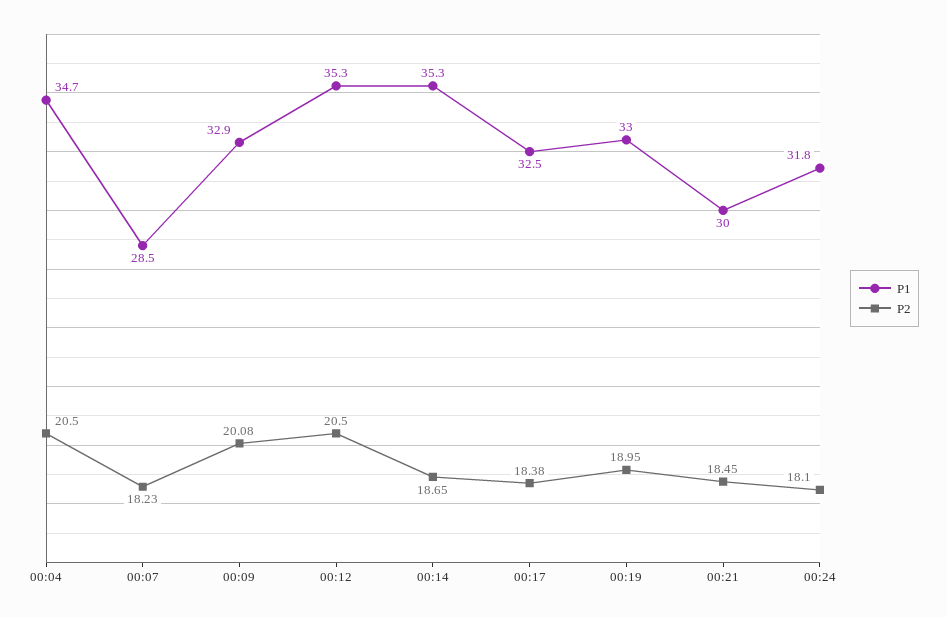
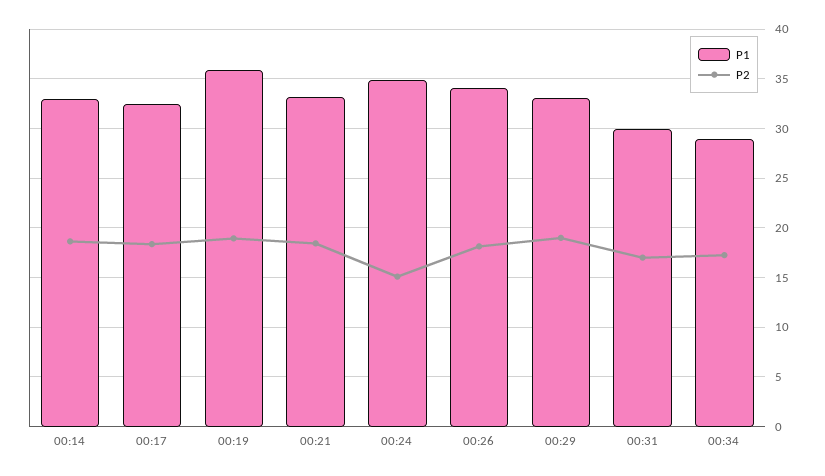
P1, 00:04: 34.7 -> none
P2, 00:04: 20.5 -> none
P1, 00:07: 28.5 -> none
P2, 00:07: 18.23 -> none
P1, 00:09: 32.9 -> none
P2, 00:09: 20.08 -> none
P1, 00:12: 35.3 -> none
P2, 00:12: 20.5 -> none
P1, 00:14: 35.3 -> 33
P1, 00:19: 33 -> 36
P1, 00:21: 30 -> 33
P1, 00:24: 31.8 -> 35
P2, 00:24: 18.1 -> 15
P1, 00:26: none -> 34
P2, 00:26: none -> 18
P1, 00:29: none -> 33
P2, 00:29: none -> 19
P1, 00:31: none -> 30
P2, 00:31: none -> 17
P1, 00:34: none -> 29
P2, 00:34: none -> 17

